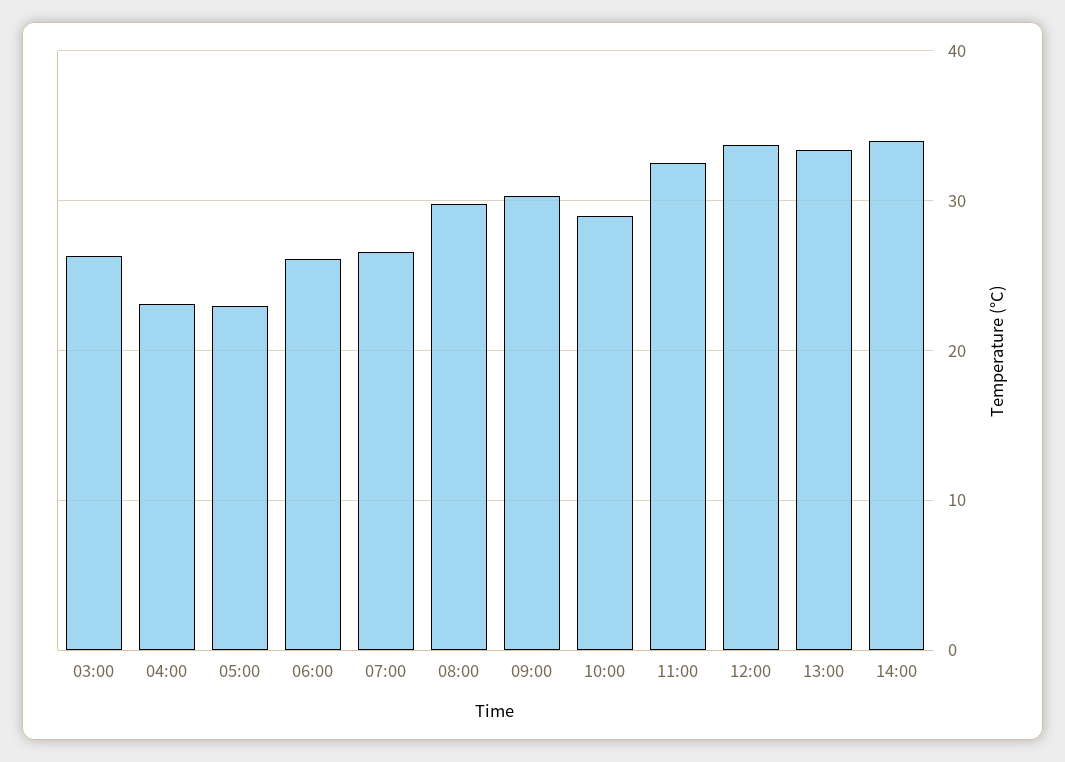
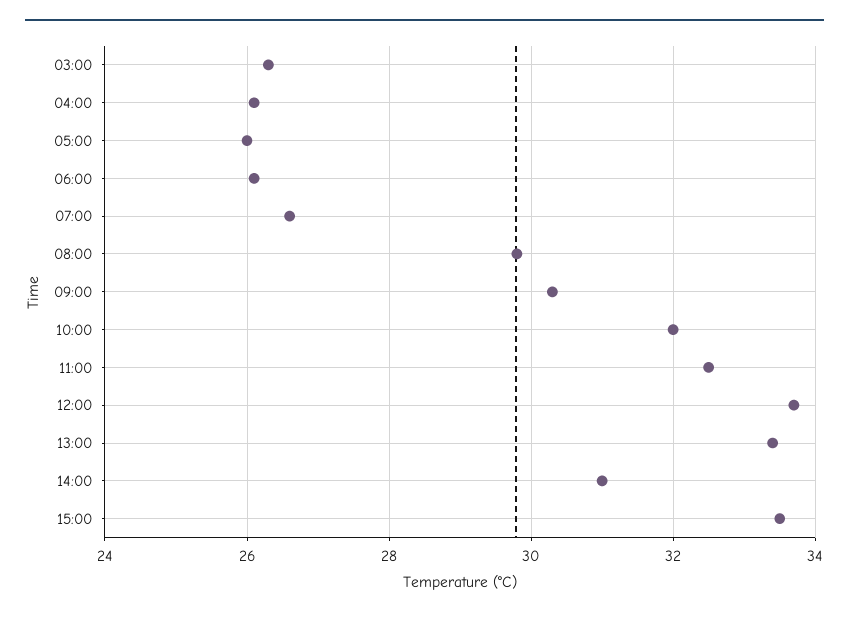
04:00: 23 -> 26
05:00: 23 -> 26
10:00: 29 -> 32
14:00: 34 -> 31
15:00: none -> 33.5

